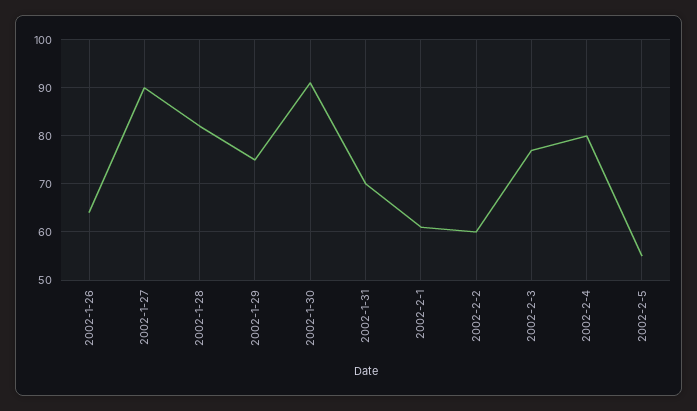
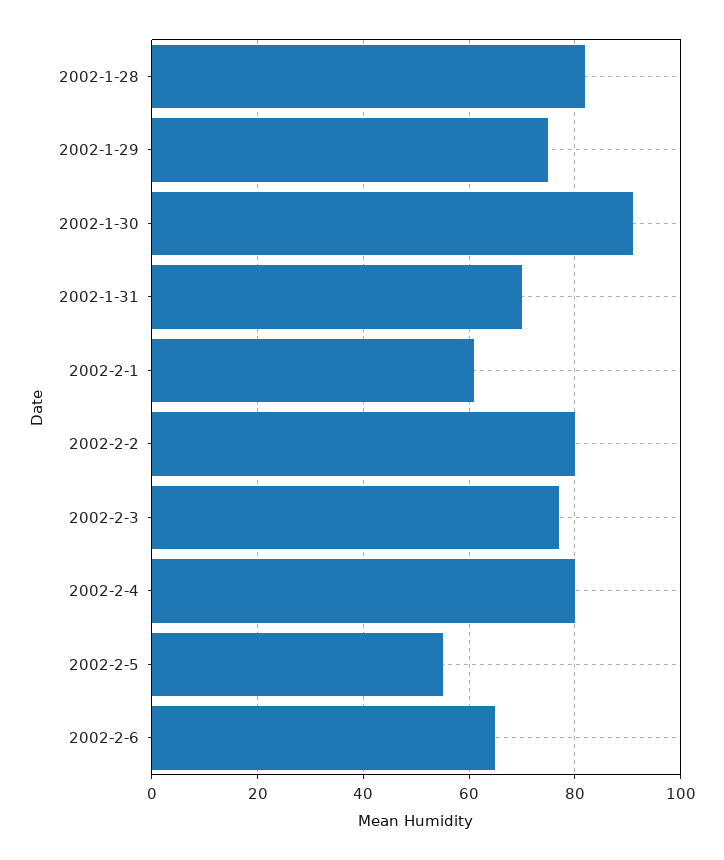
2002-1-26: 65 -> none
2002-1-27: 90 -> none
2002-2-2: 60 -> 80
2002-2-6: none -> 65

